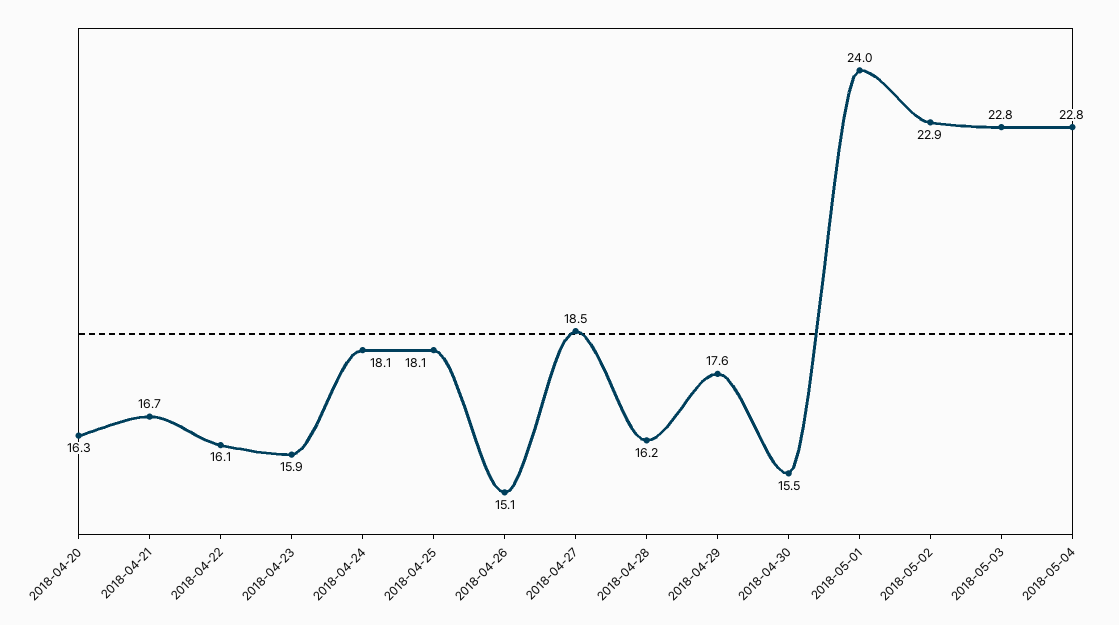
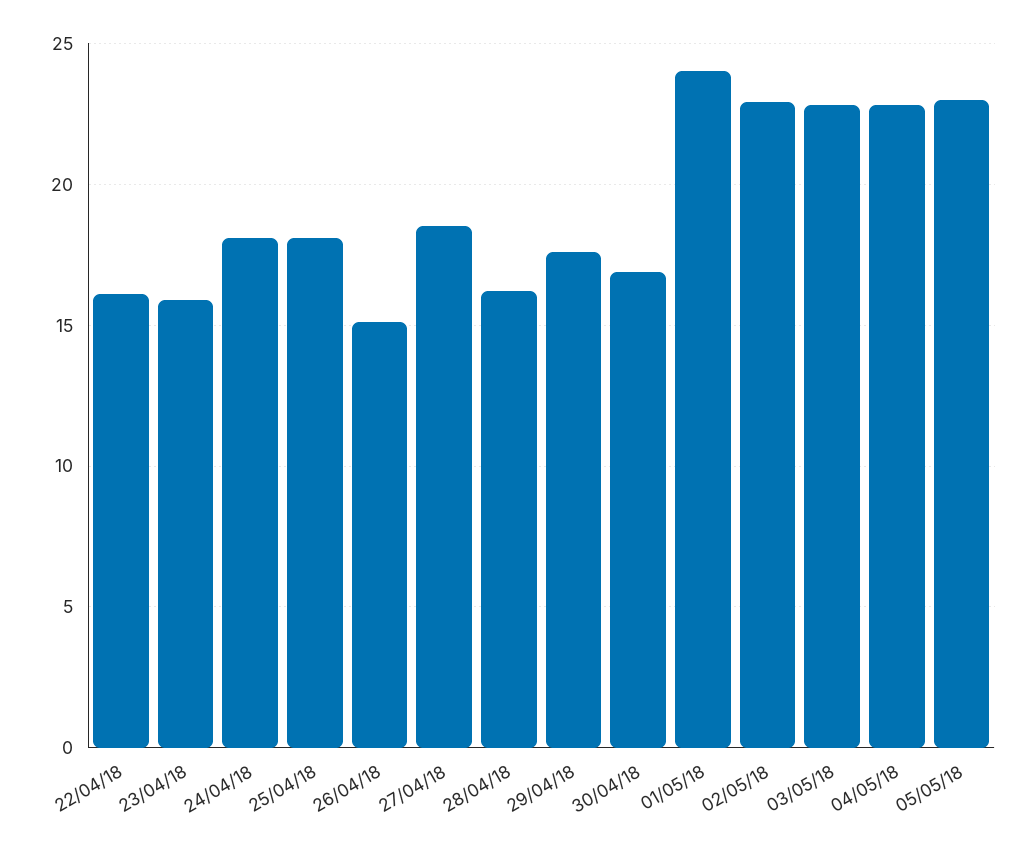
2018-04-20: 16.3 -> none
2018-04-21: 16.7 -> none
2018-04-30: 15.5 -> 17
05/05/18: none -> 23

